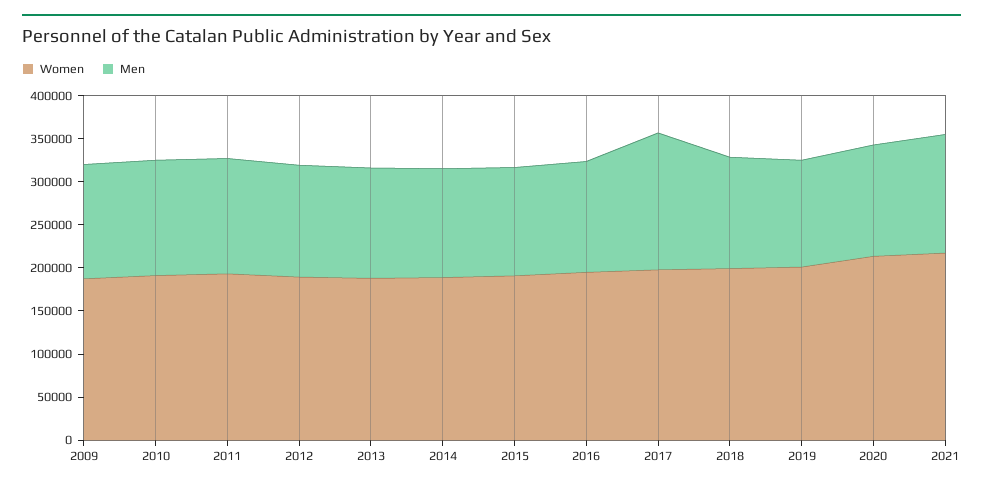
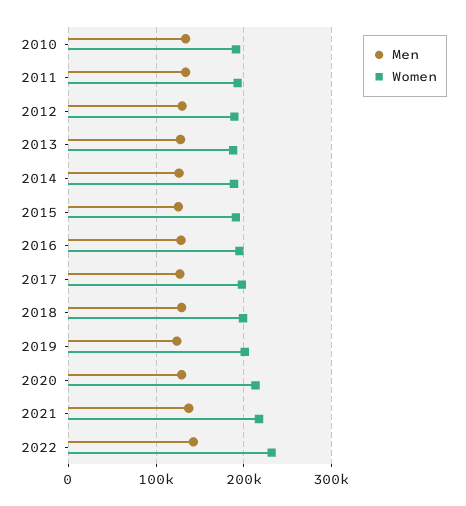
Women, 2009: 190000 -> none
Men, 2009: 130000 -> none
Men, 2017: 160000 -> 130000
Men, 2022: none -> 140000
Women, 2022: none -> 230000

